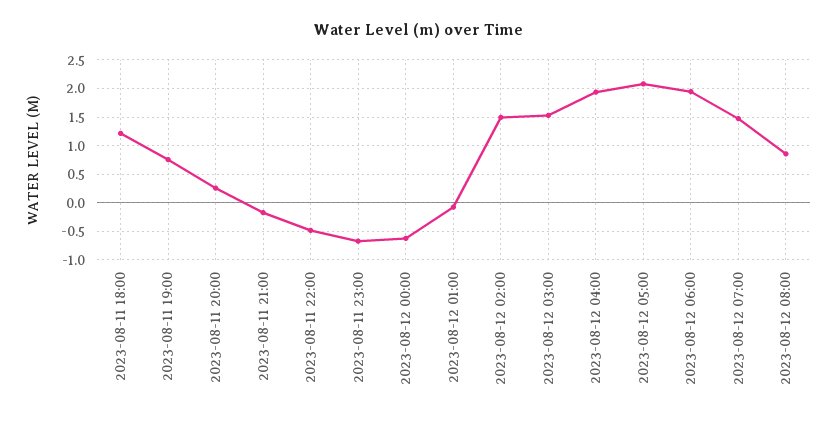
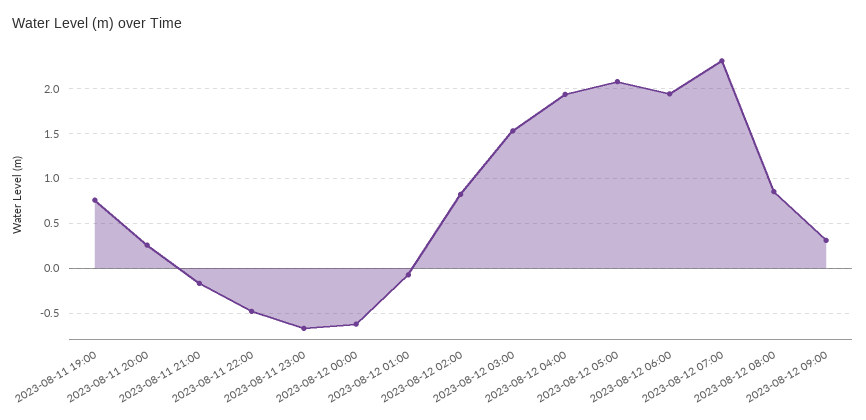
2023-08-11 18:00: 1.25 -> none
2023-08-12 02:00: 1.5 -> 0.8
2023-08-12 07:00: 1.5 -> 2.3
2023-08-12 09:00: none -> 0.3

